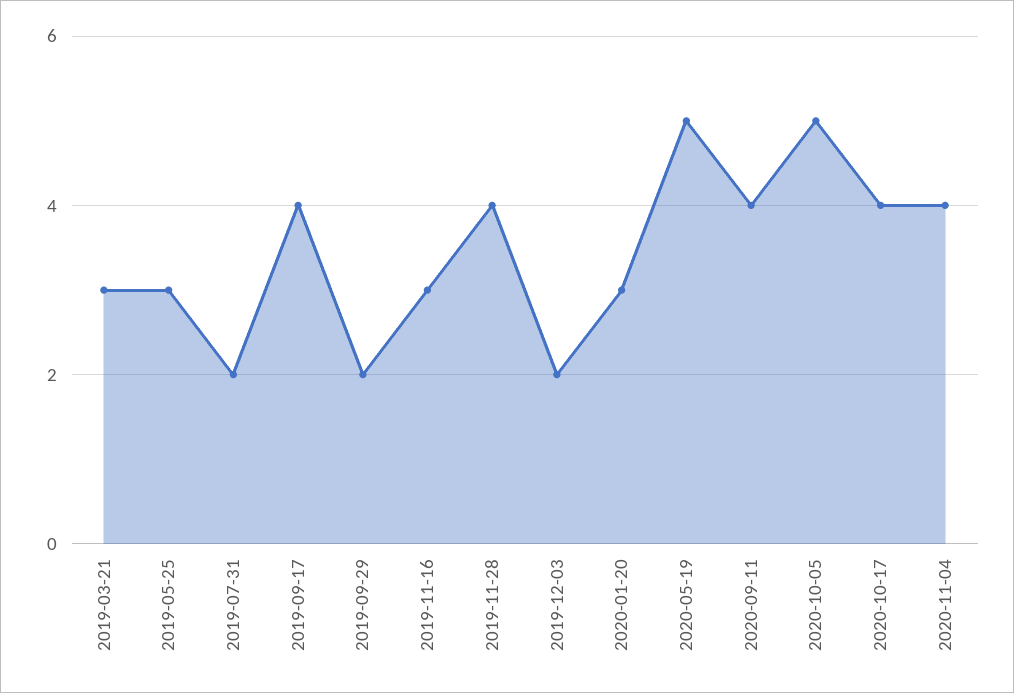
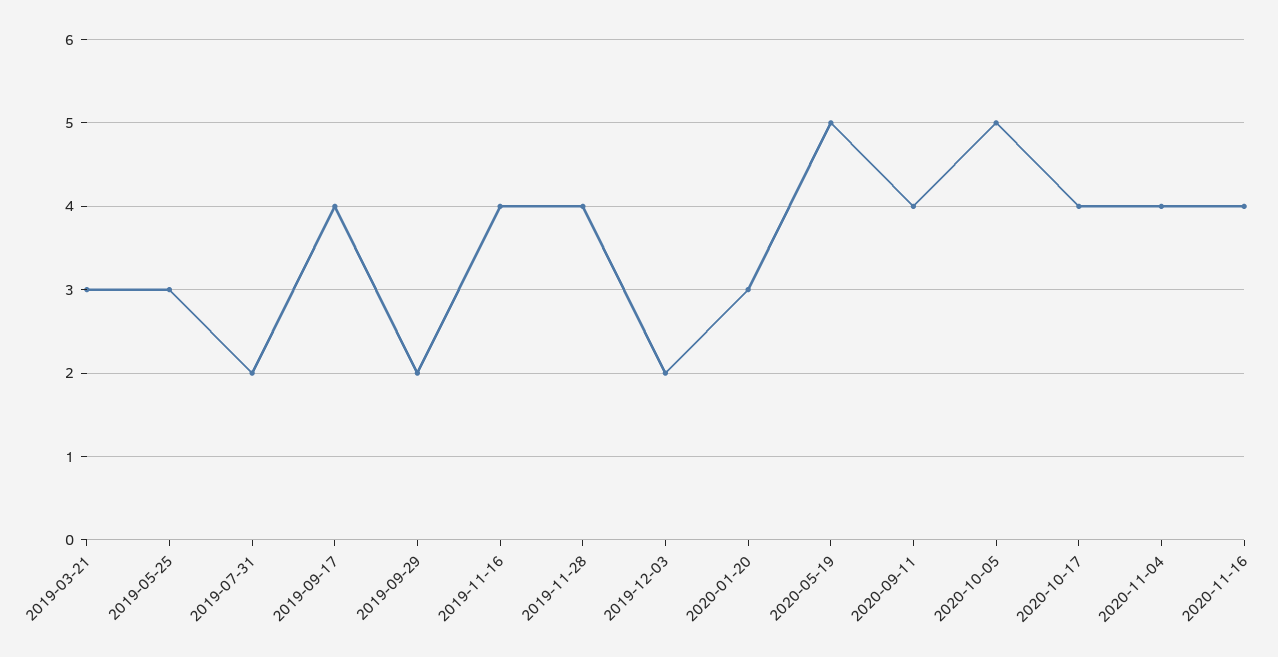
2019-11-16: 3 -> 4
2020-11-16: none -> 4

